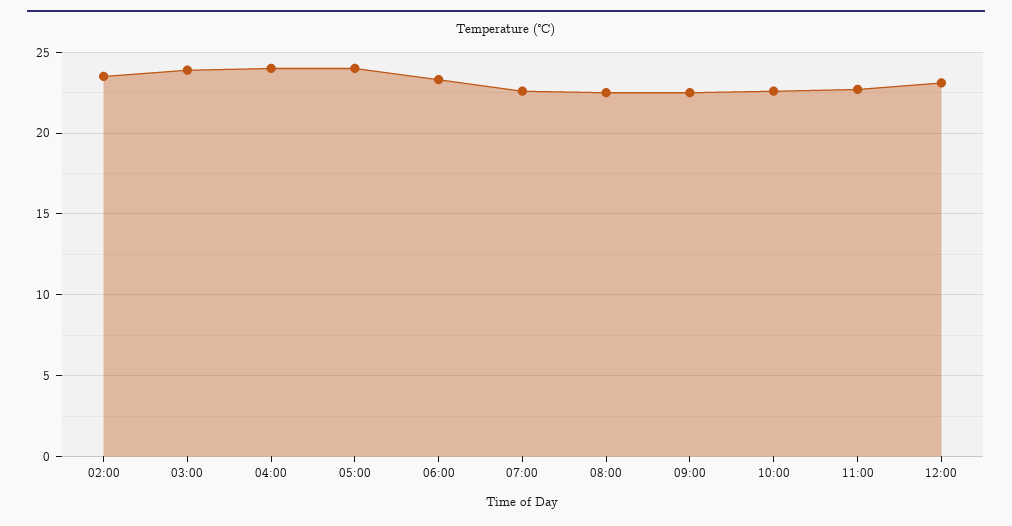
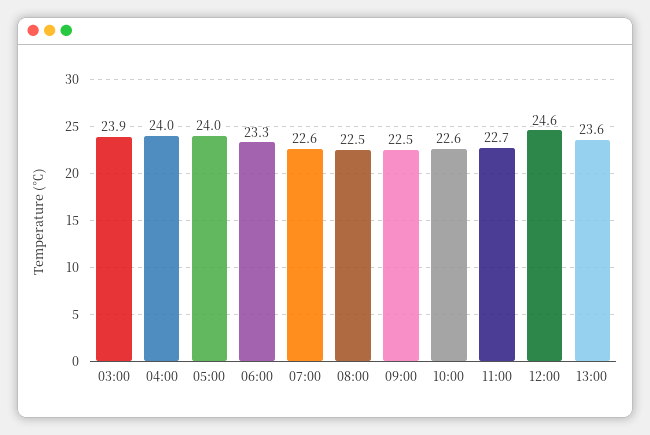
02:00: 23.5 -> none
12:00: 23 -> 24.6
13:00: none -> 23.6

